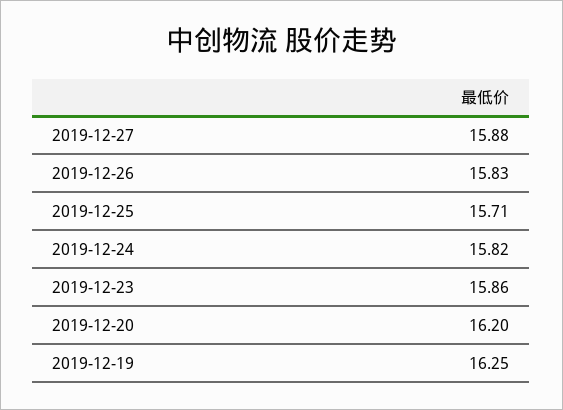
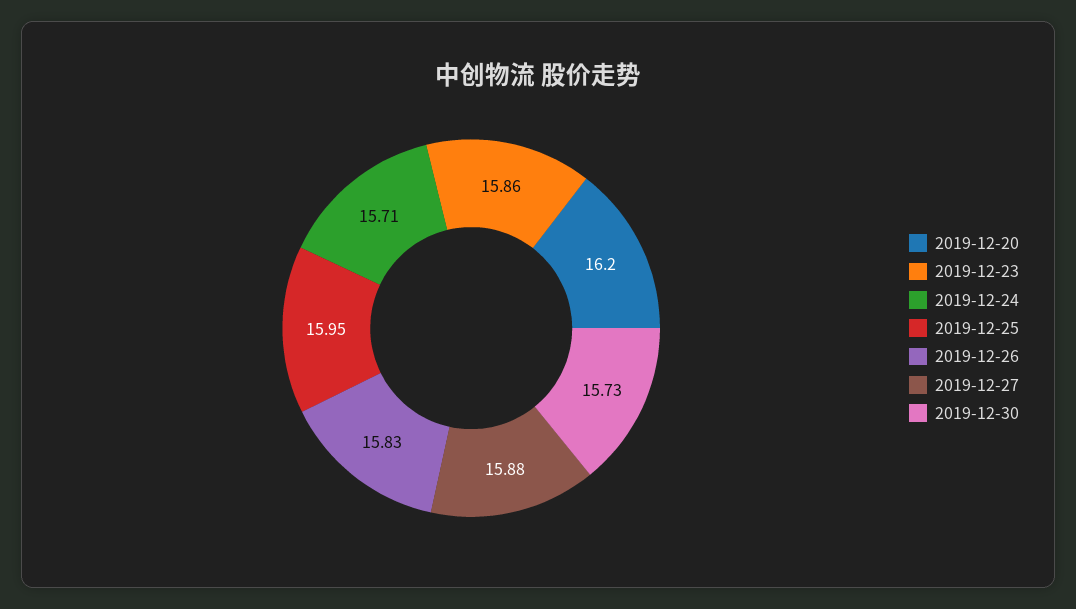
2019-12-25: 15.71 -> 15.95
2019-12-24: 15.82 -> 15.71
2019-12-19: 16.25 -> none
2019-12-30: none -> 15.73

